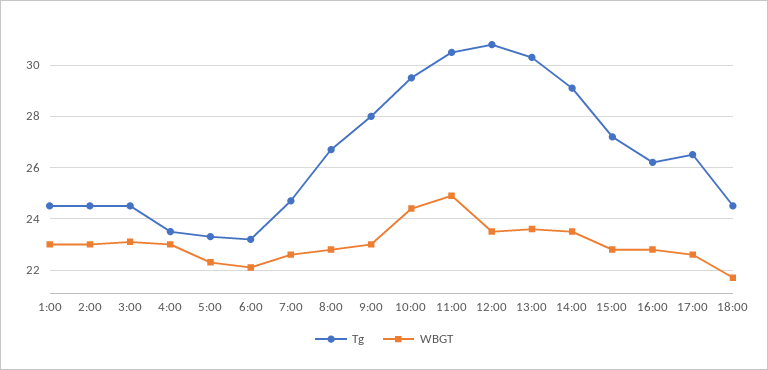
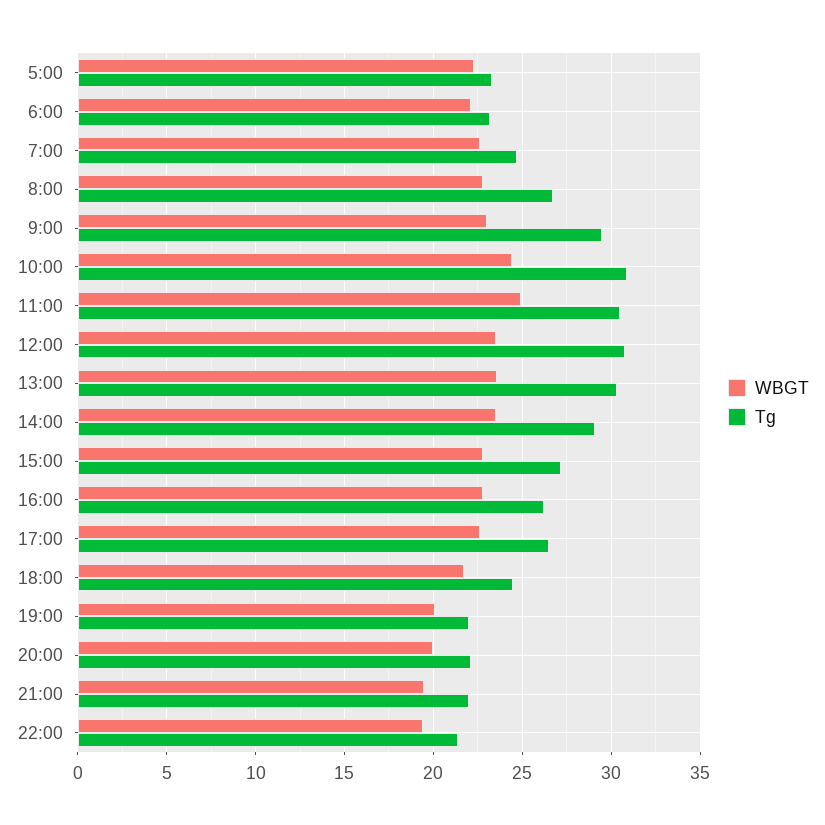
Tg, 1:00: 24.5 -> none
WBGT, 1:00: 23 -> none
Tg, 2:00: 24.5 -> none
WBGT, 2:00: 23 -> none
Tg, 3:00: 24.5 -> none
WBGT, 3:00: 23 -> none
Tg, 4:00: 23.5 -> none
WBGT, 4:00: 23 -> none
Tg, 9:00: 28 -> 29.5
Tg, 10:00: 29.5 -> 31
WBGT, 19:00: none -> 20
Tg, 19:00: none -> 22
WBGT, 20:00: none -> 20
Tg, 20:00: none -> 22
WBGT, 21:00: none -> 19.5
Tg, 21:00: none -> 22
WBGT, 22:00: none -> 19.5
Tg, 22:00: none -> 21.5

